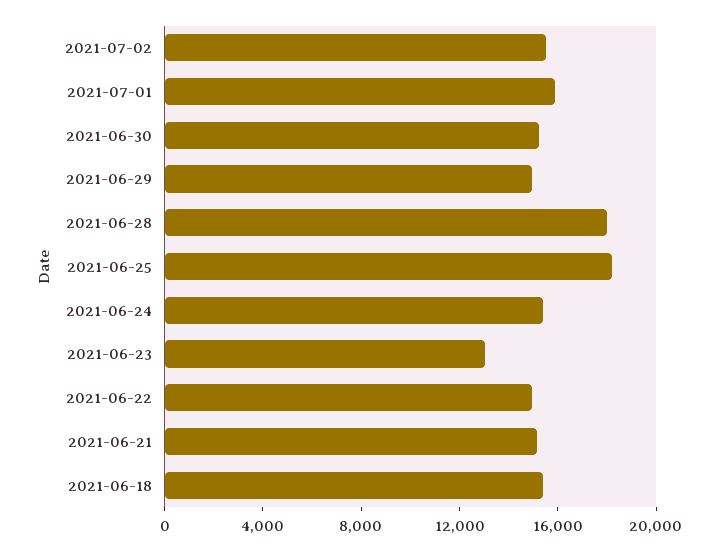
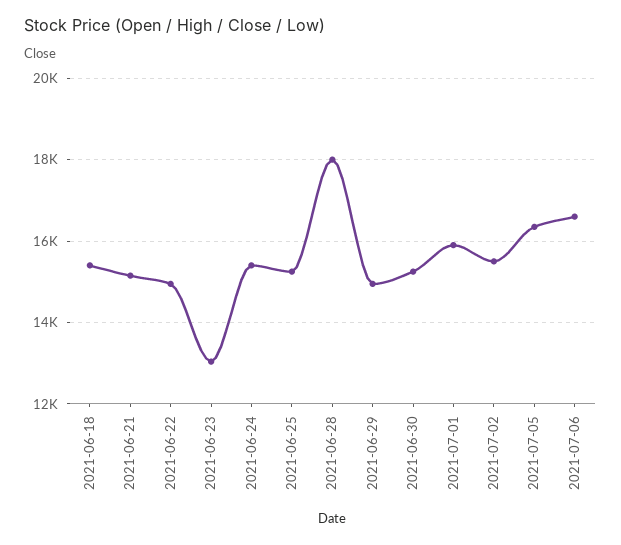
2021-06-25: 18000 -> 15200
2021-07-05: none -> 16400
2021-07-06: none -> 16600

